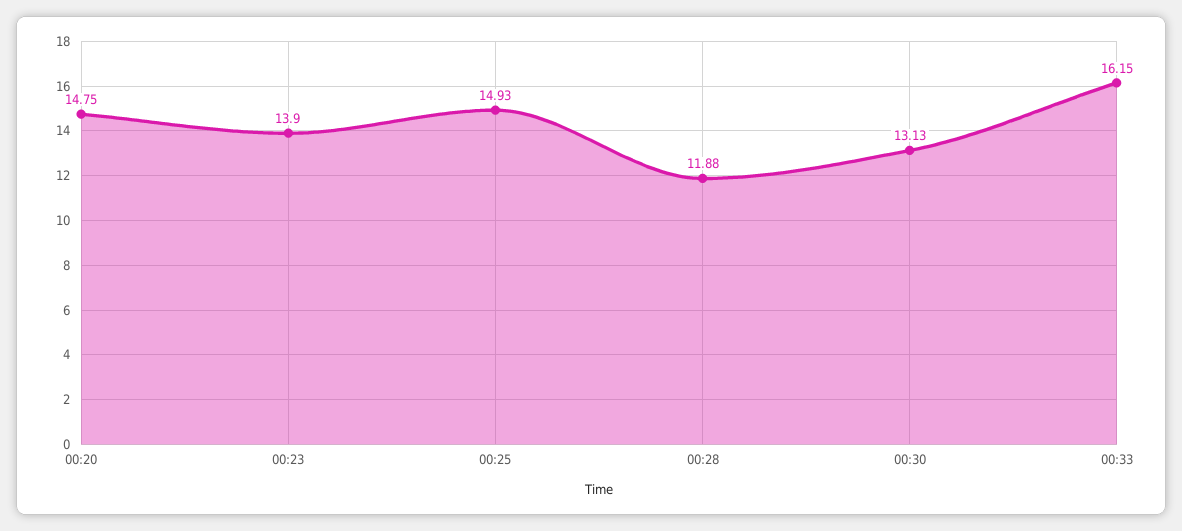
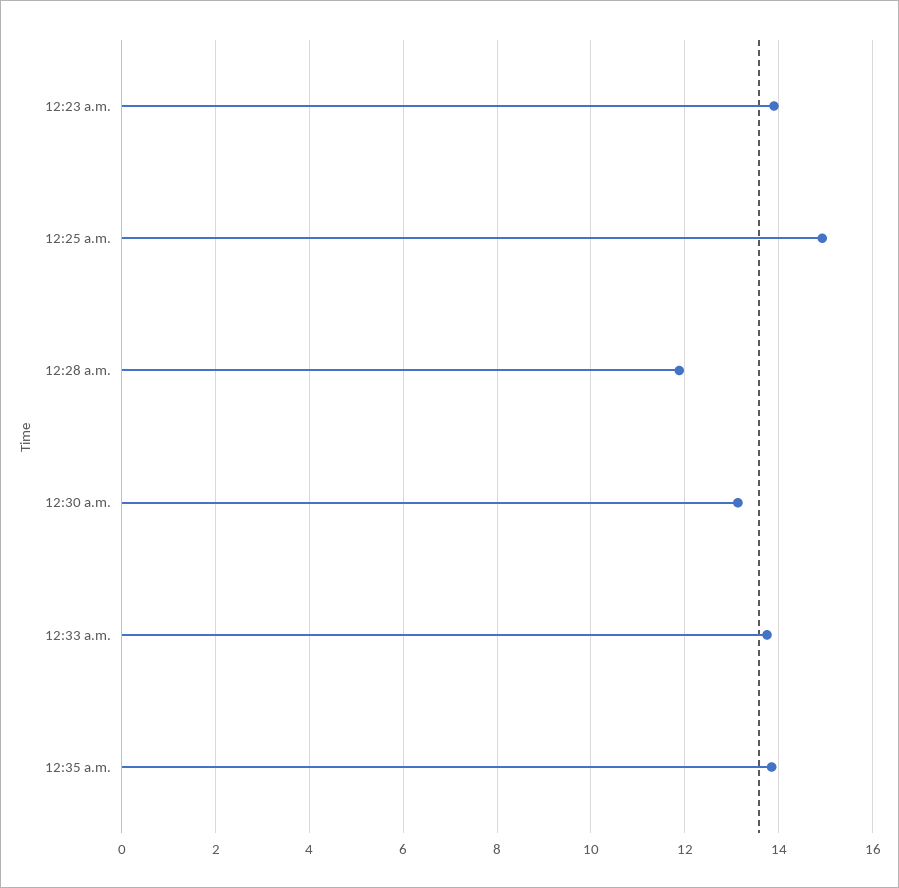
00:20: 14.75 -> none
00:33: 16.15 -> 13.8
12:35 a.m.: none -> 13.8

